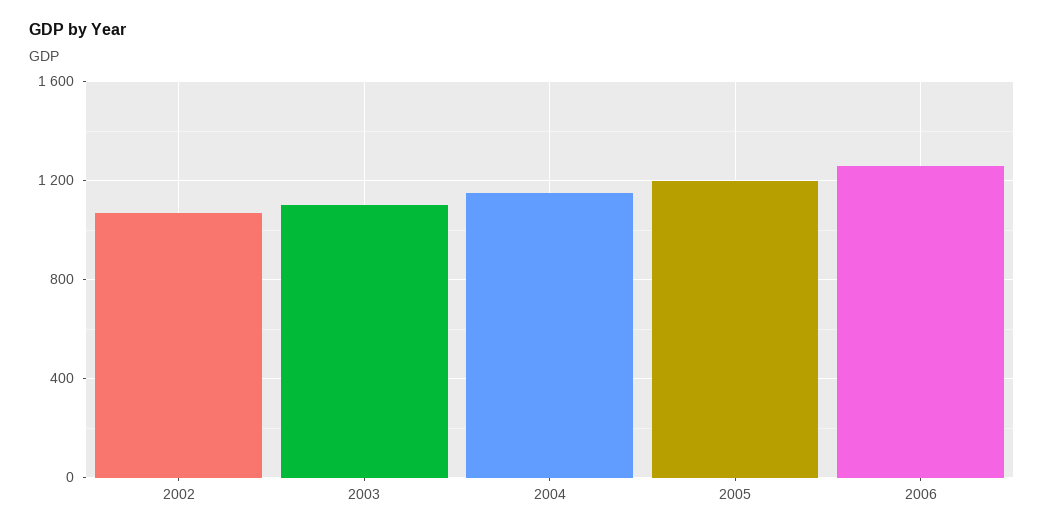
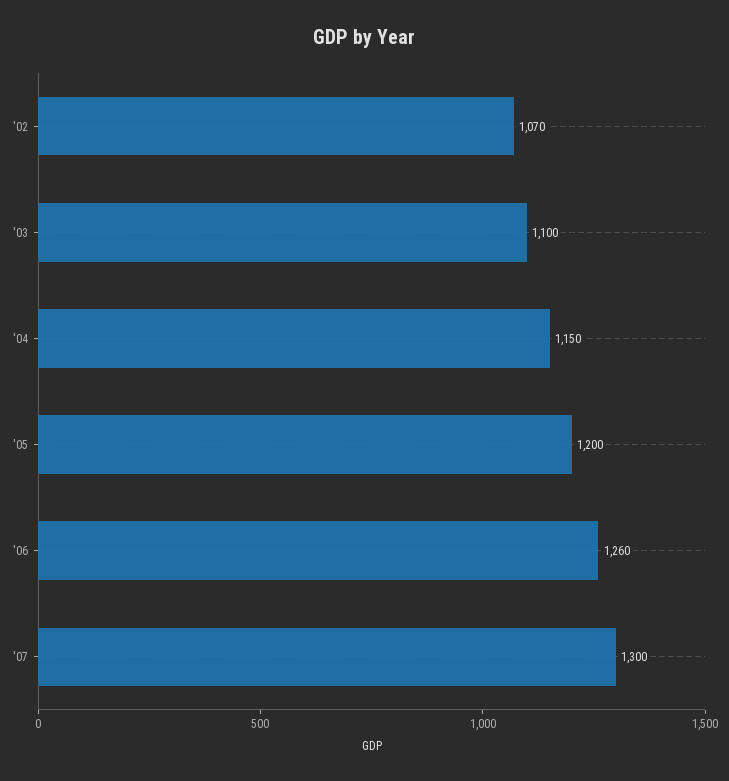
'07: none -> 1300

